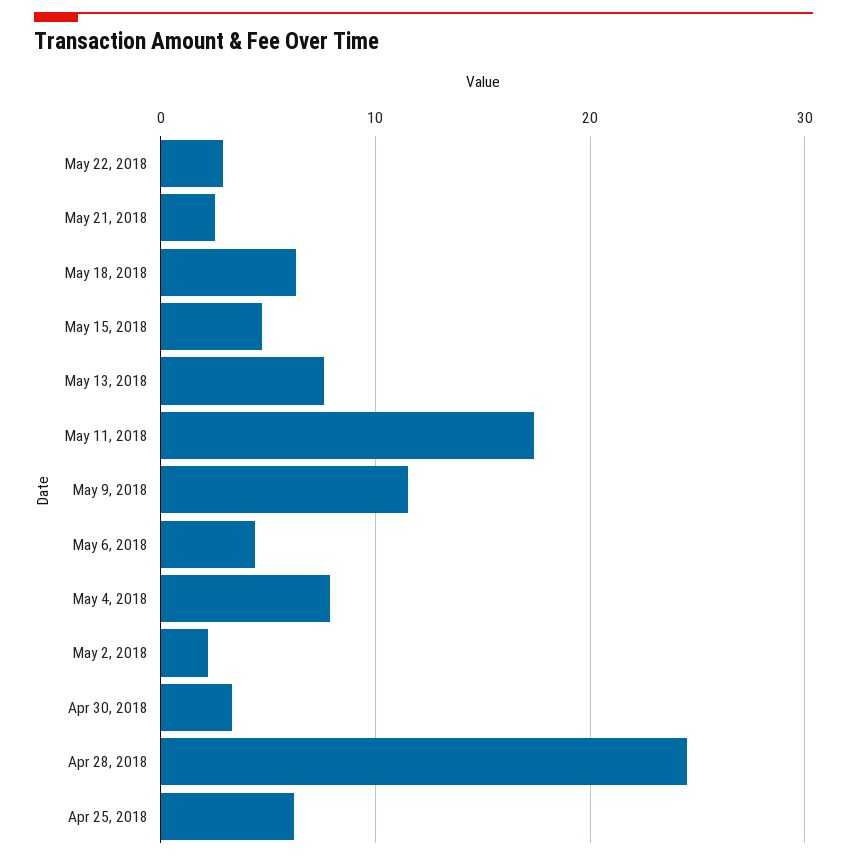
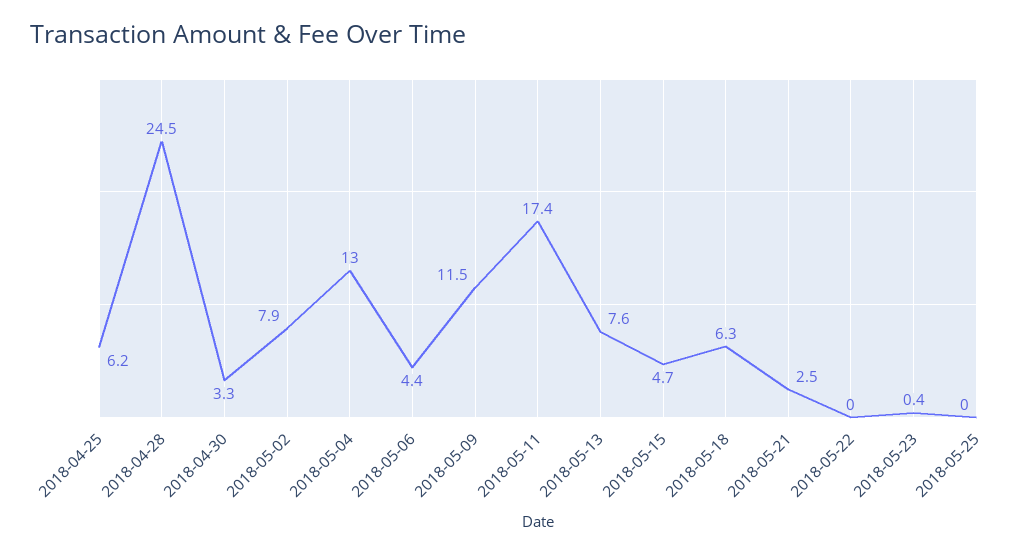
May 22, 2018: 3 -> 0
May 4, 2018: 8 -> 13
May 2, 2018: 2 -> 7.9
2018-05-23: none -> 0.4
2018-05-25: none -> 0

